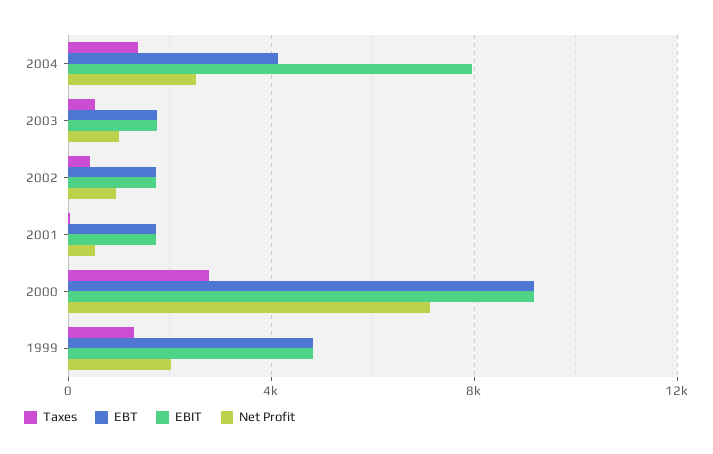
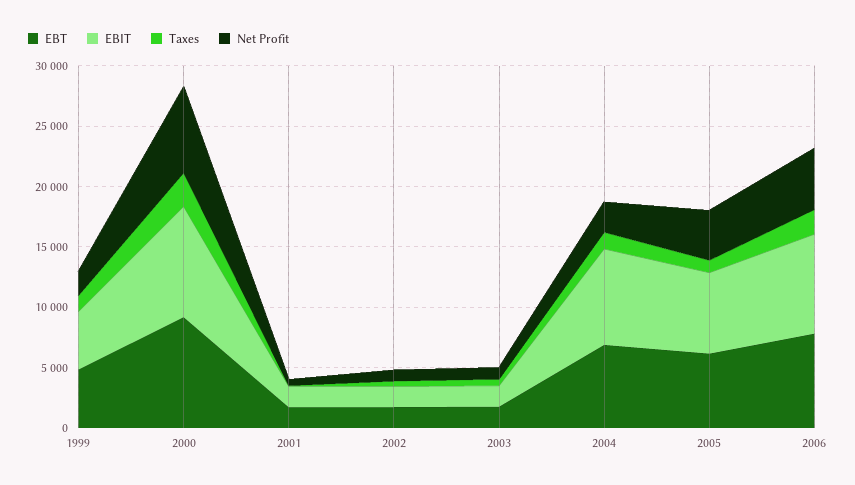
EBT, 2004: 4000 -> 7000
EBT, 2005: none -> 6000
EBIT, 2005: none -> 7000
Taxes, 2005: none -> 1000
Net Profit, 2005: none -> 4000
EBT, 2006: none -> 8000
EBIT, 2006: none -> 8000
Taxes, 2006: none -> 2000
Net Profit, 2006: none -> 5000

